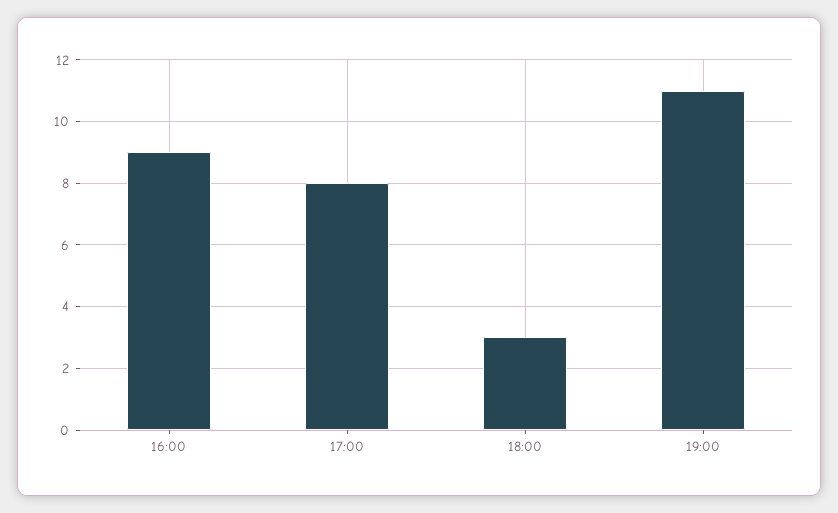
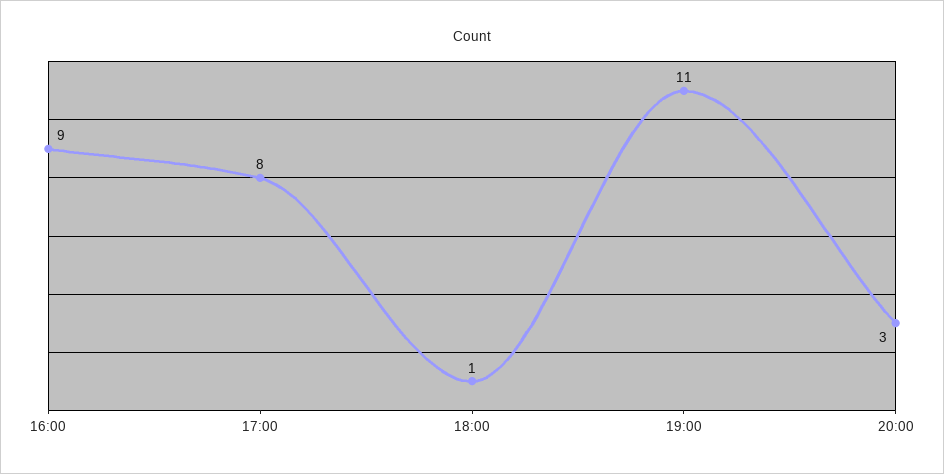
18:00: 3 -> 1
20:00: none -> 3

